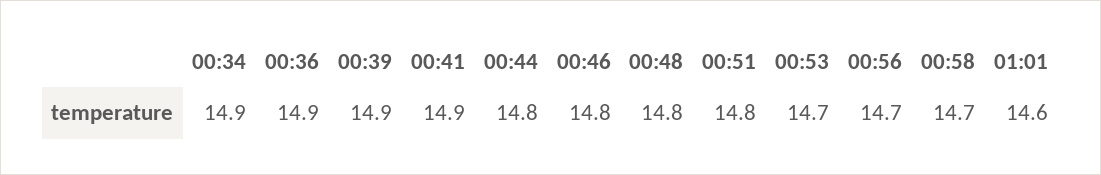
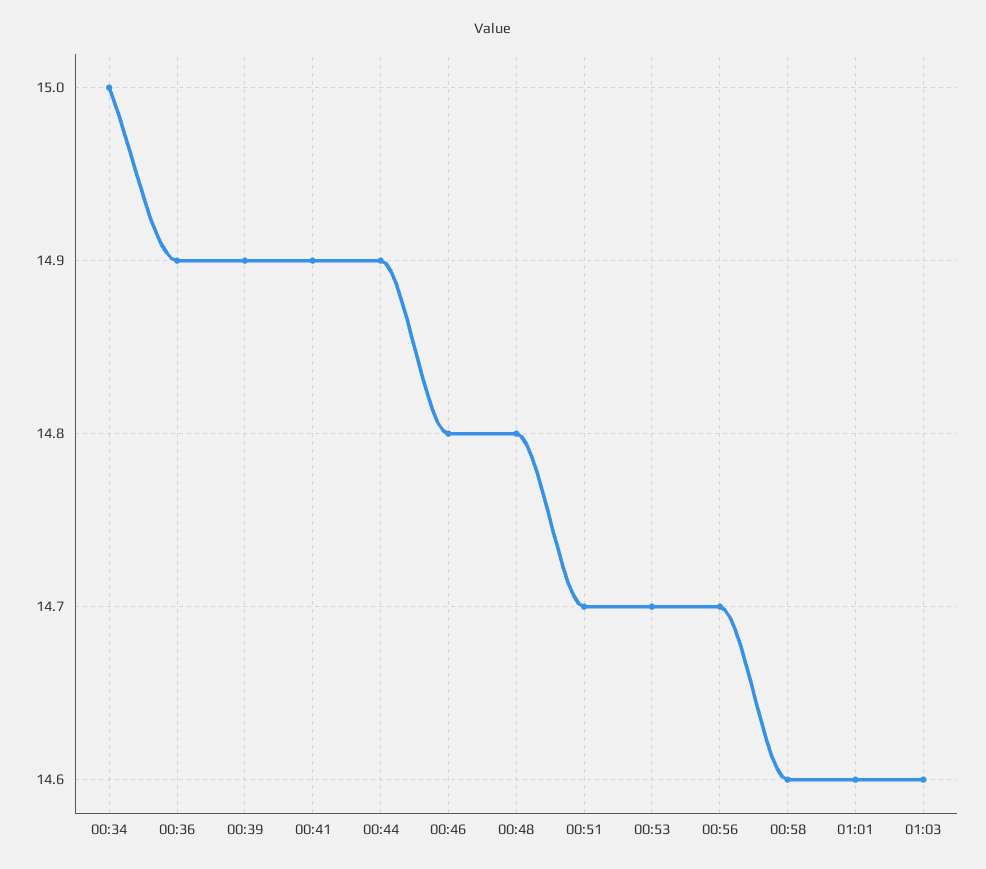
00:34: 14.9 -> 15
00:44: 14.8 -> 14.9
00:51: 14.8 -> 14.7
00:58: 14.7 -> 14.6
01:03: none -> 14.6

